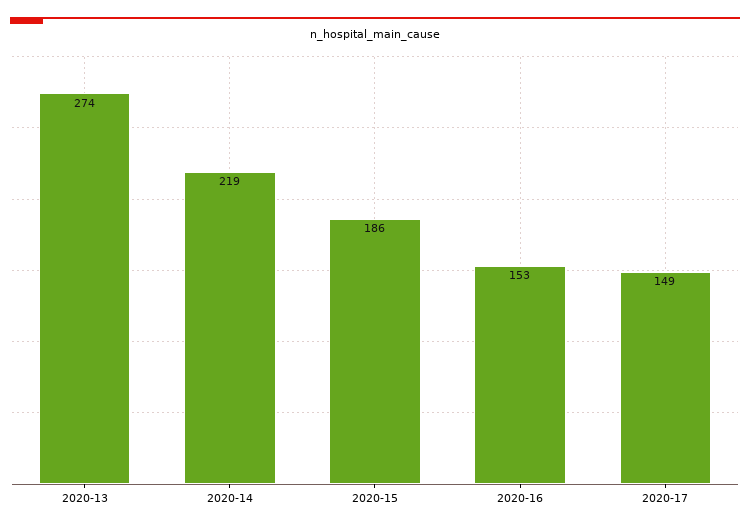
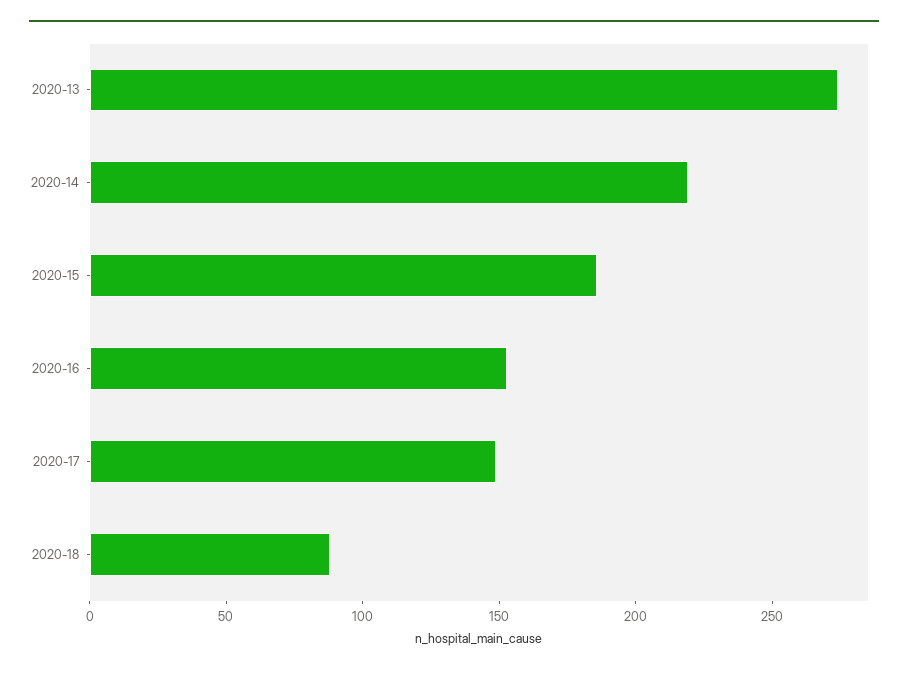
2020-18: none -> 90

